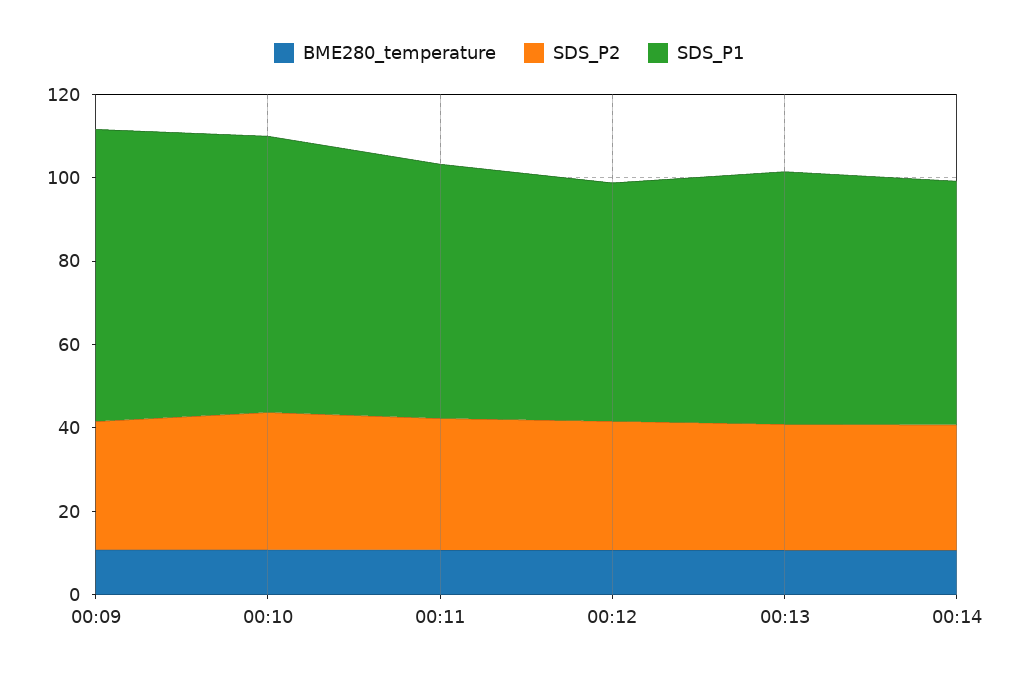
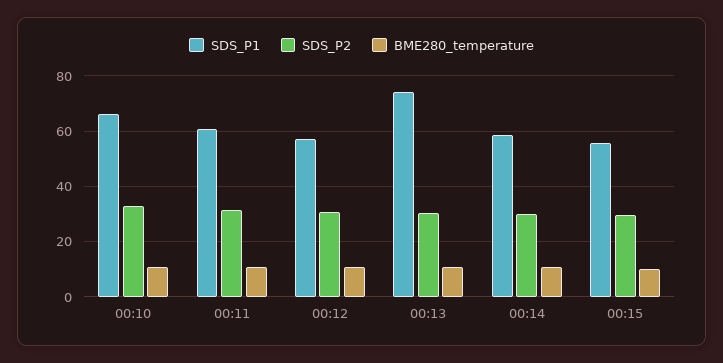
BME280_temperature, 00:09: 10 -> none
SDS_P2, 00:09: 30 -> none
SDS_P1, 00:09: 70 -> none
SDS_P1, 00:13: 60 -> 75
SDS_P1, 00:15: none -> 55
SDS_P2, 00:15: none -> 30
BME280_temperature, 00:15: none -> 10

